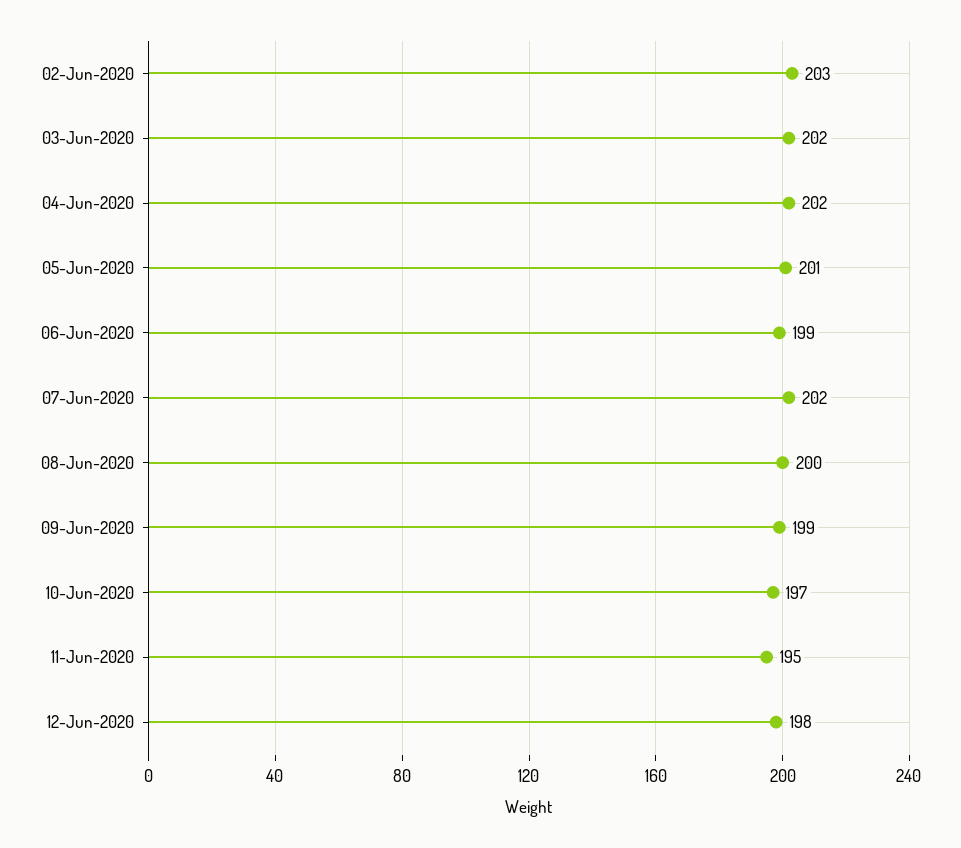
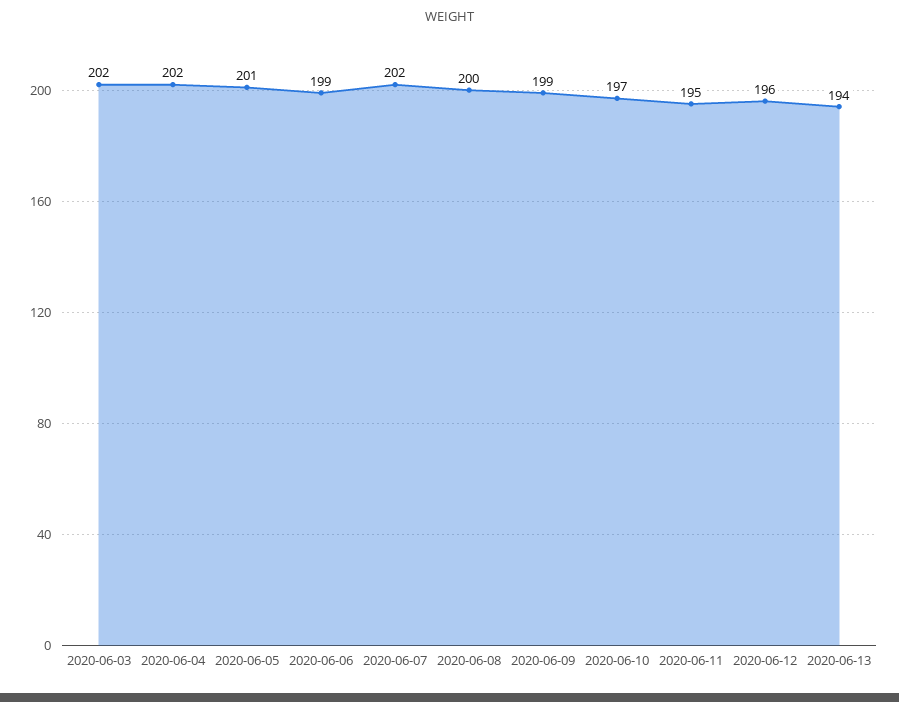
02-Jun-2020: 203 -> none
12-Jun-2020: 198 -> 196
2020-06-13: none -> 194

